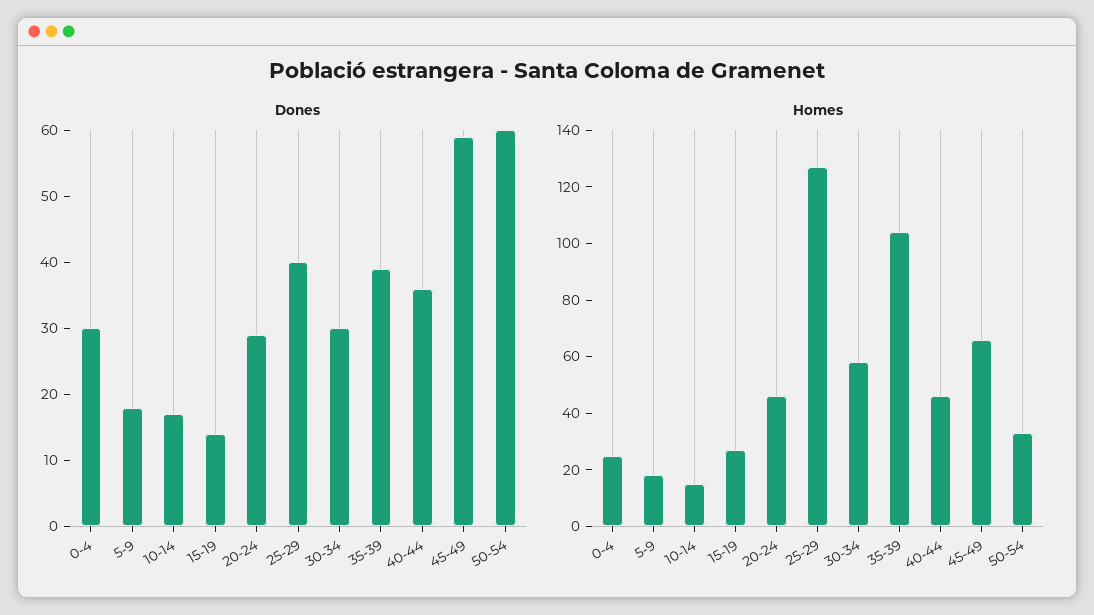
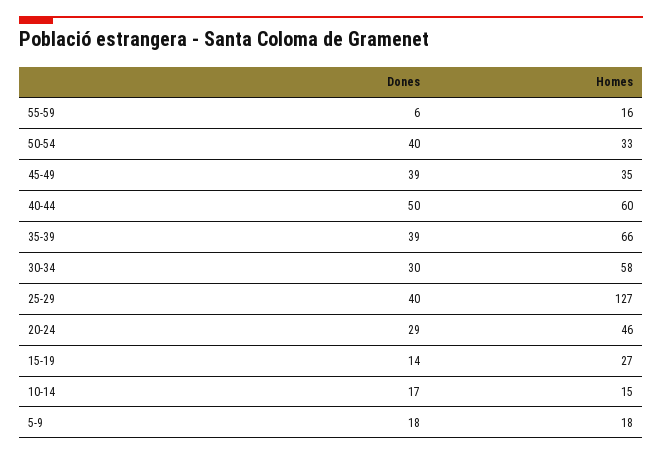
Dones, 0-4: 30 -> none
Dones, 40-44: 35 -> 50
Dones, 45-49: 60 -> 39
Dones, 50-54: 60 -> 40
Homes, 0-4: 25 -> none
Homes, 35-39: 105 -> 66
Homes, 40-44: 45 -> 60
Homes, 45-49: 65 -> 35
Dones, 55-59: none -> 6
Homes, 55-59: none -> 16

